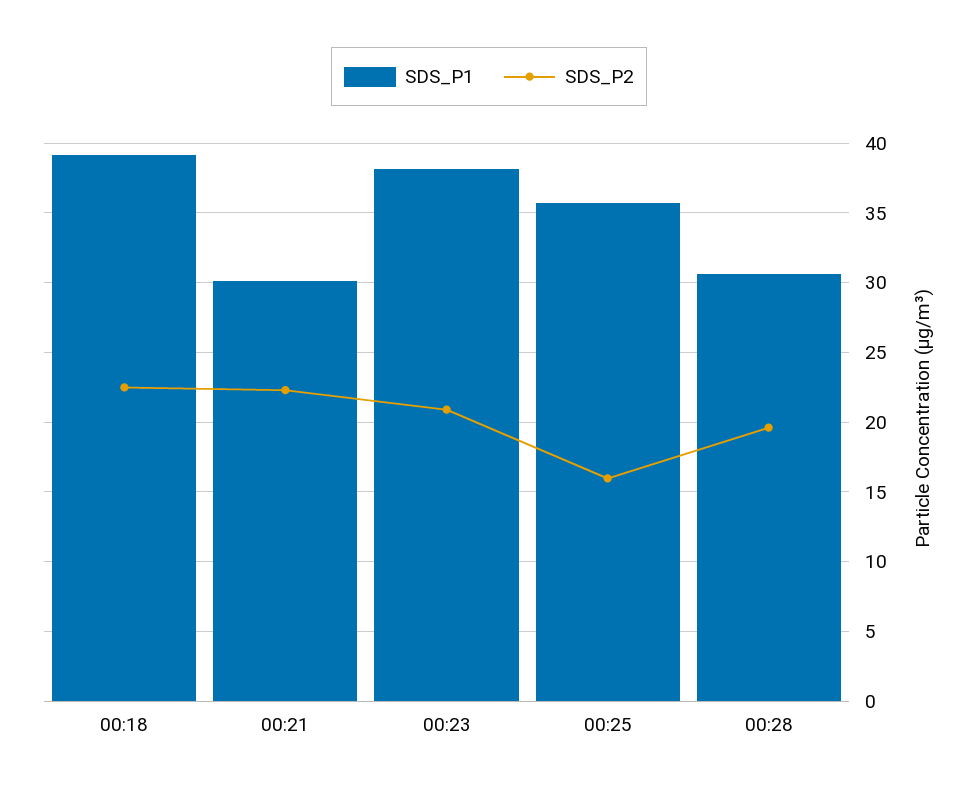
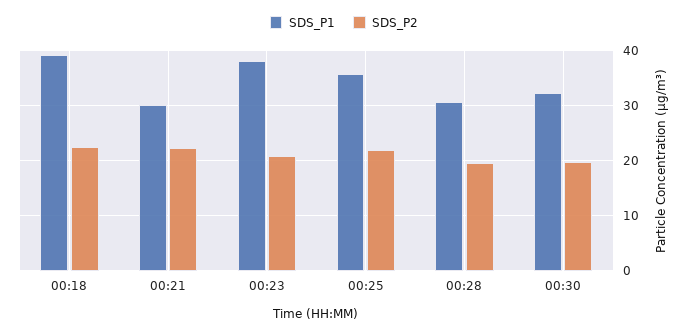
SDS_P2, 00:25: 16 -> 22
SDS_P1, 00:30: none -> 32
SDS_P2, 00:30: none -> 20

